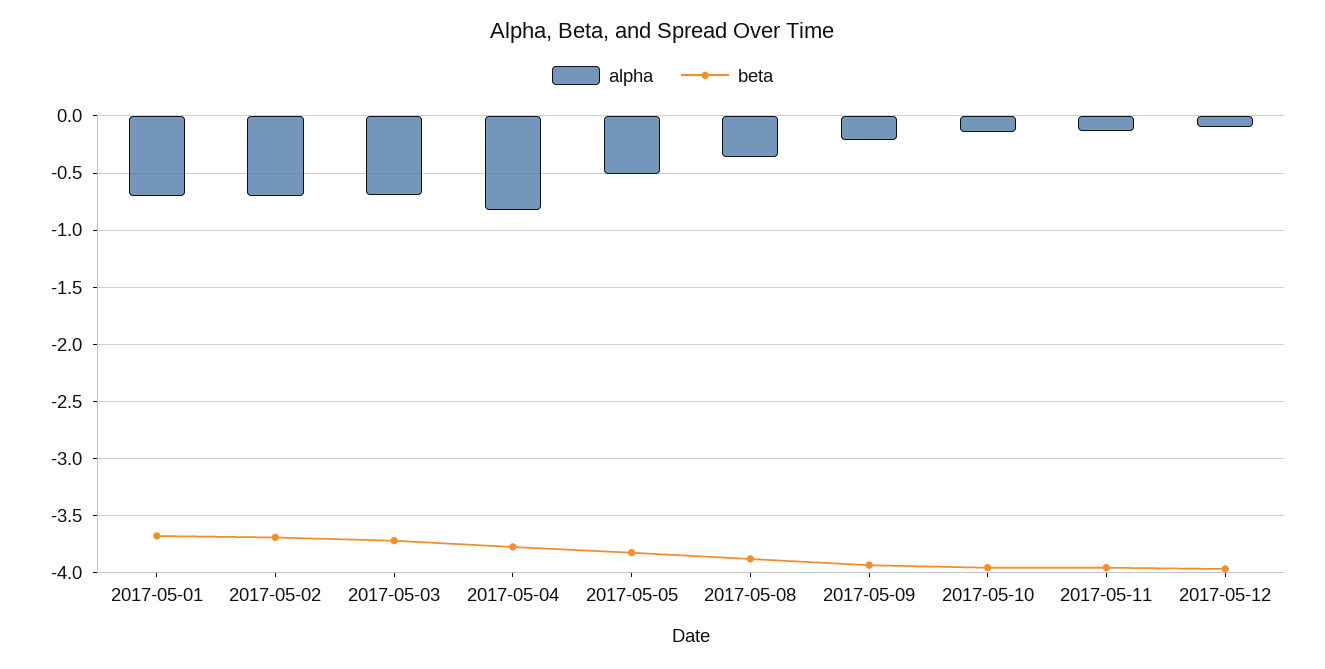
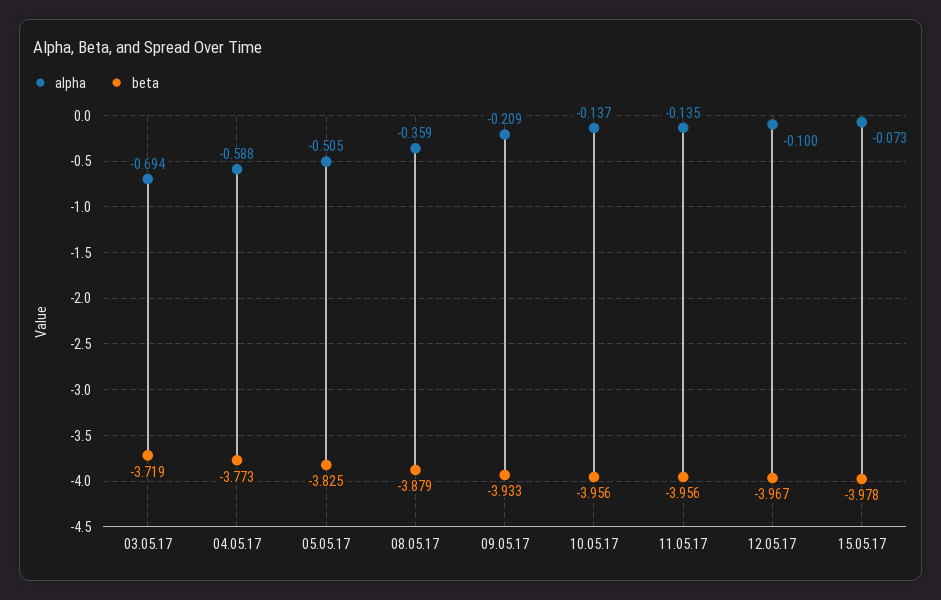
alpha, 2017-05-01: -0.7 -> none
beta, 2017-05-01: -3.7 -> none
alpha, 2017-05-02: -0.7 -> none
beta, 2017-05-02: -3.7 -> none
alpha, 2017-05-04: -0.8 -> -0.588
alpha, 15.05.17: none -> -0.073
beta, 15.05.17: none -> -3.978

